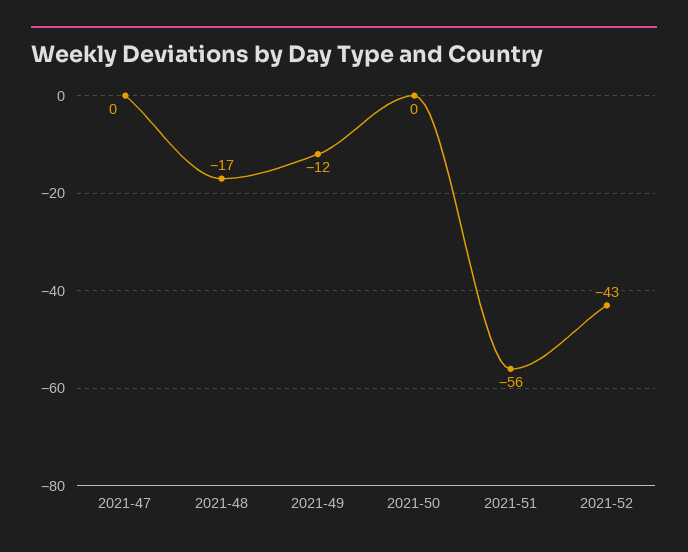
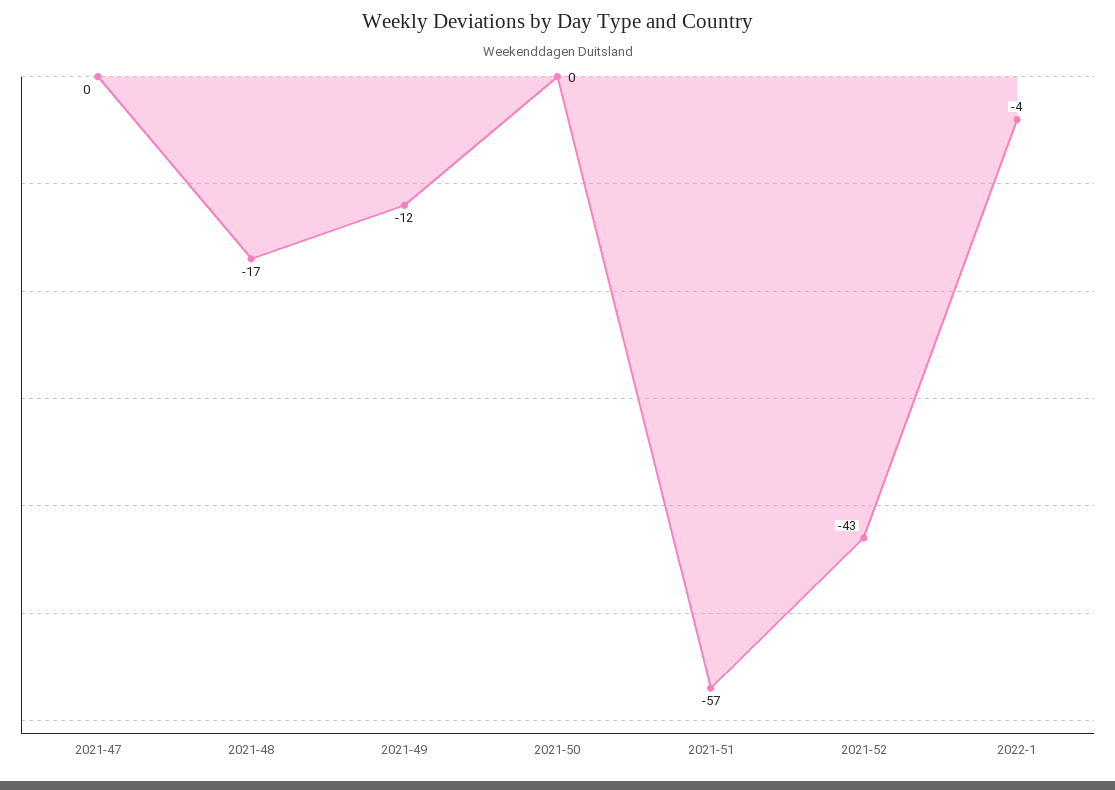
2021-51: -56 -> -57
2022-1: none -> -4

